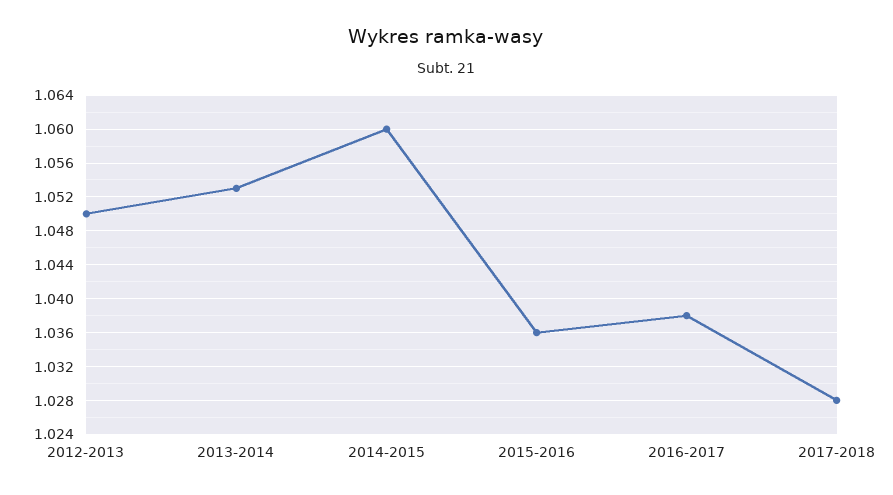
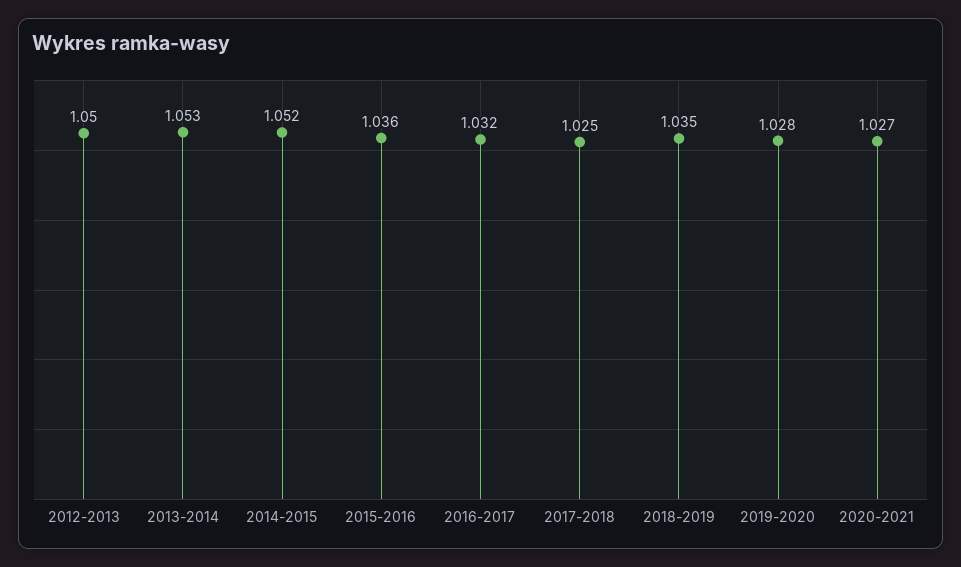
2014-2015: 1.06 -> 1.052
2016-2017: 1.038 -> 1.032
2017-2018: 1.028 -> 1.025
2018-2019: none -> 1.035
2019-2020: none -> 1.028
2020-2021: none -> 1.027

